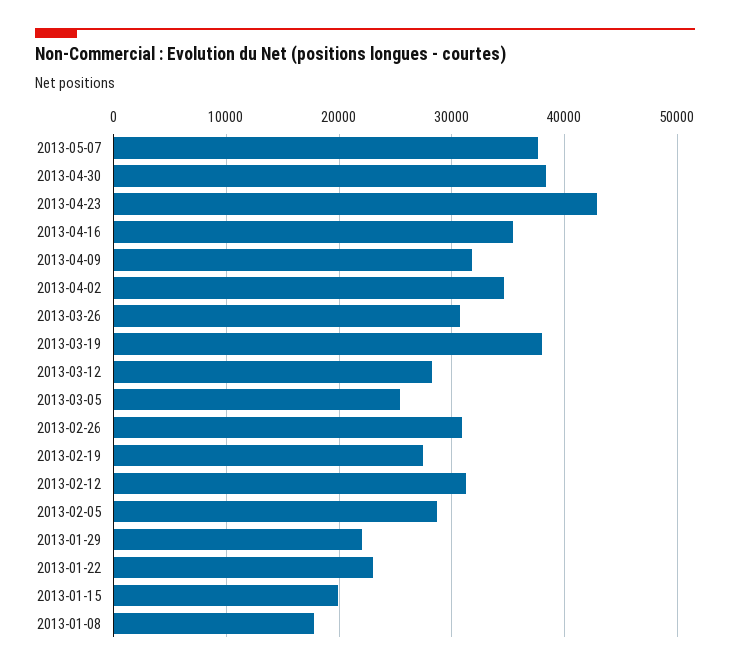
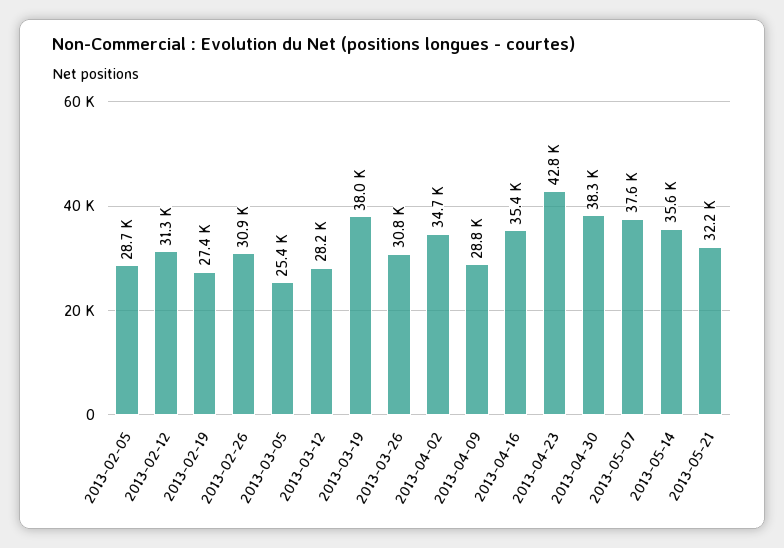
2013-04-09: 32000 -> 28800
2013-01-29: 22000 -> none
2013-01-22: 23000 -> none
2013-01-15: 20000 -> none
2013-01-08: 18000 -> none
2013-05-14: none -> 35600
2013-05-21: none -> 32200

